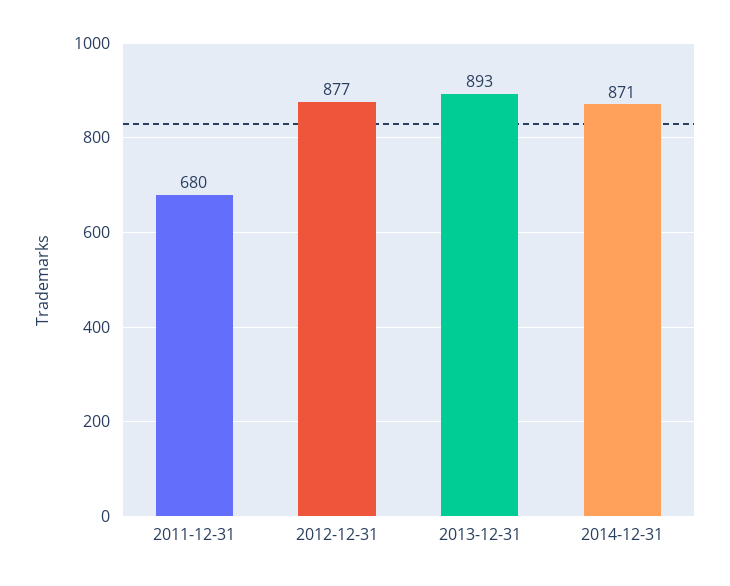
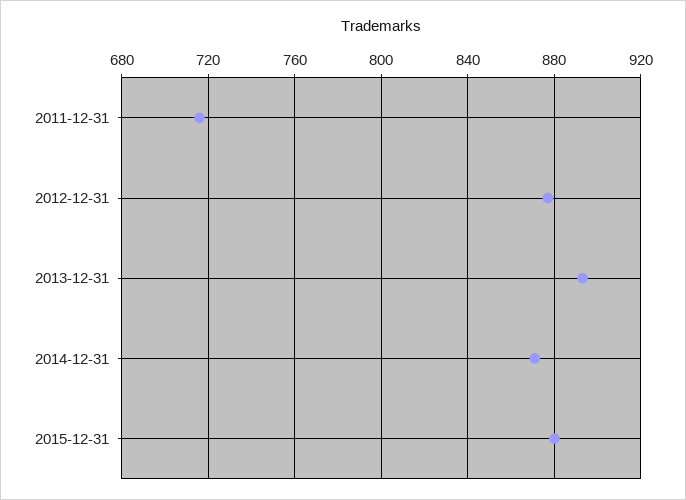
2011-12-31: 680 -> 715
2015-12-31: none -> 880

